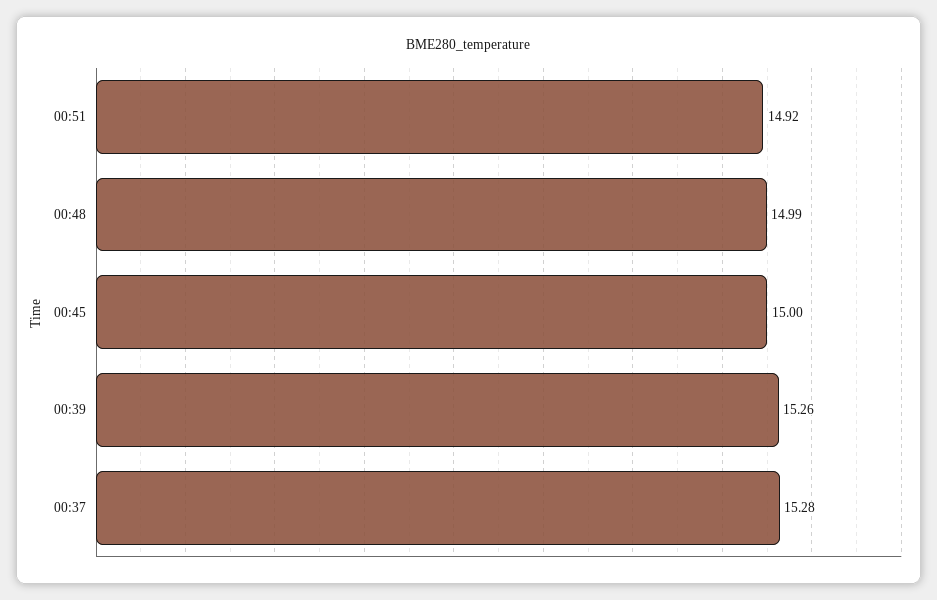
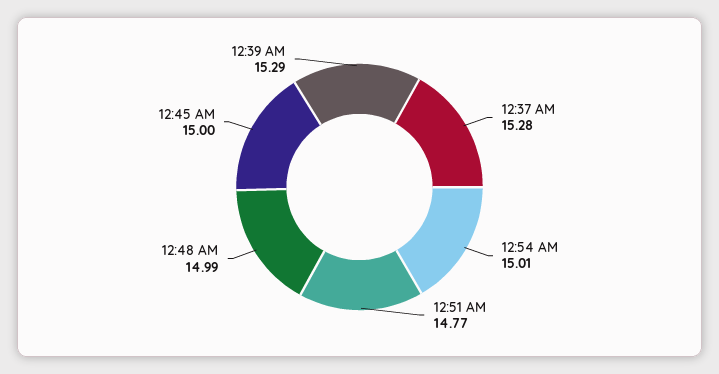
00:51: 14.92 -> 14.77
00:39: 15.26 -> 15.29
12:54 AM: none -> 15.01

